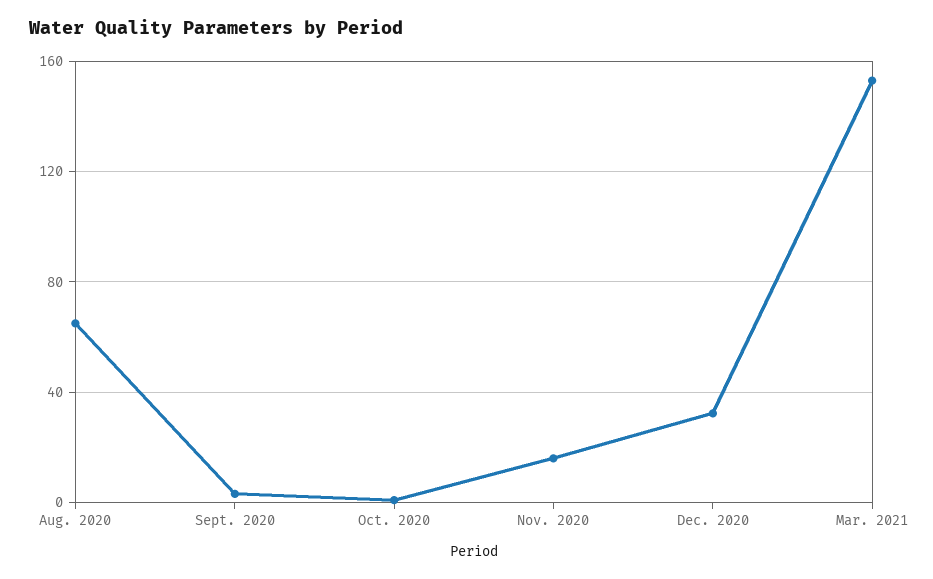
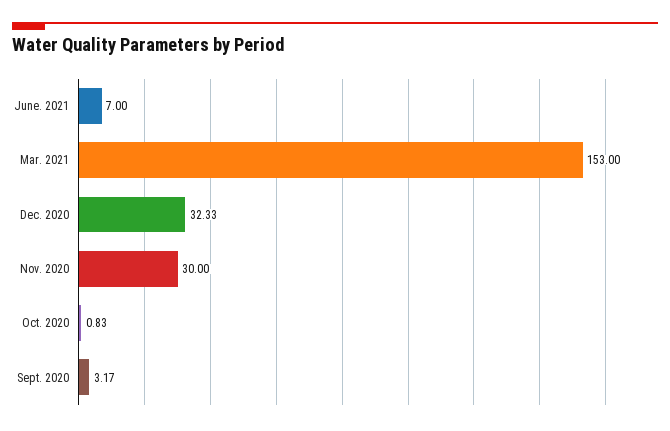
Aug. 2020: 65 -> none
Nov. 2020: 15 -> 30
June. 2021: none -> 7

